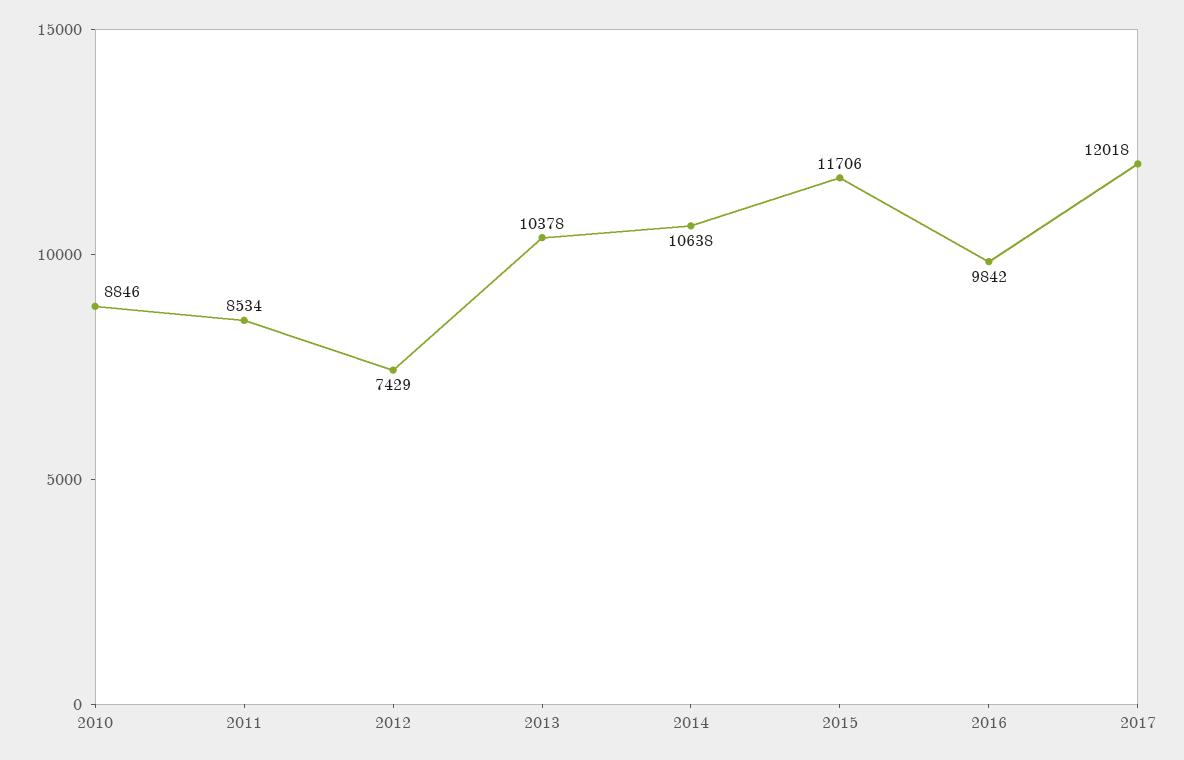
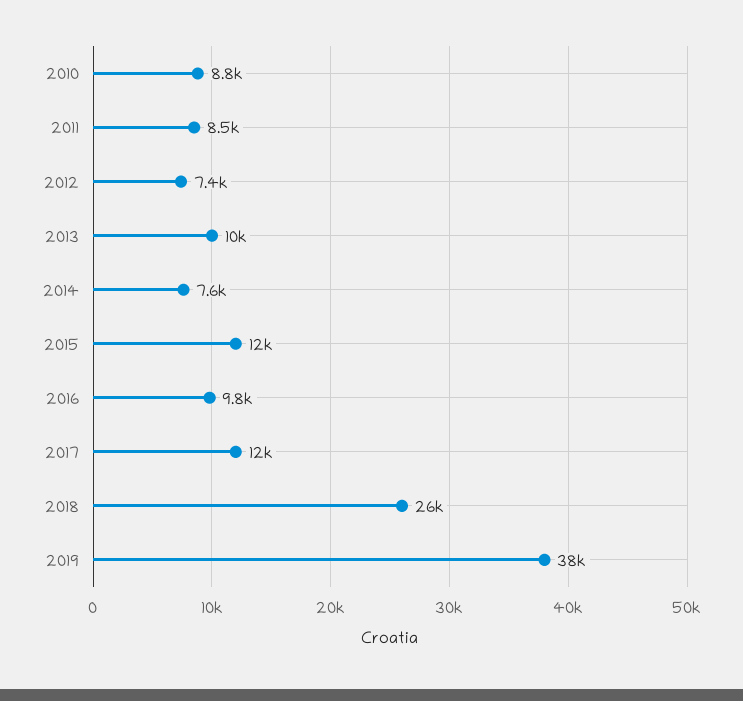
2014: 10638 -> 7600
2018: none -> 26000
2019: none -> 38000

